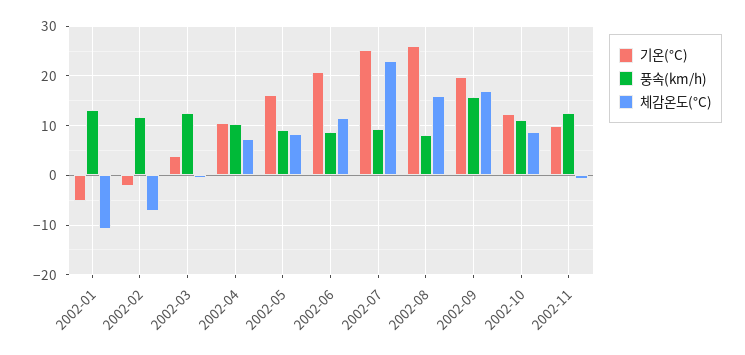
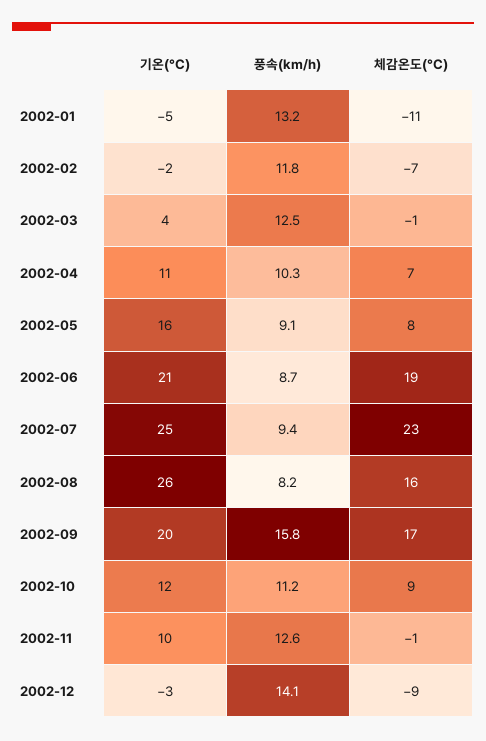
체감온도(°C), 2002-06: 12 -> 19
기온(°C), 2002-12: none -> -3
풍속(km/h), 2002-12: none -> 14.1
체감온도(°C), 2002-12: none -> -9

